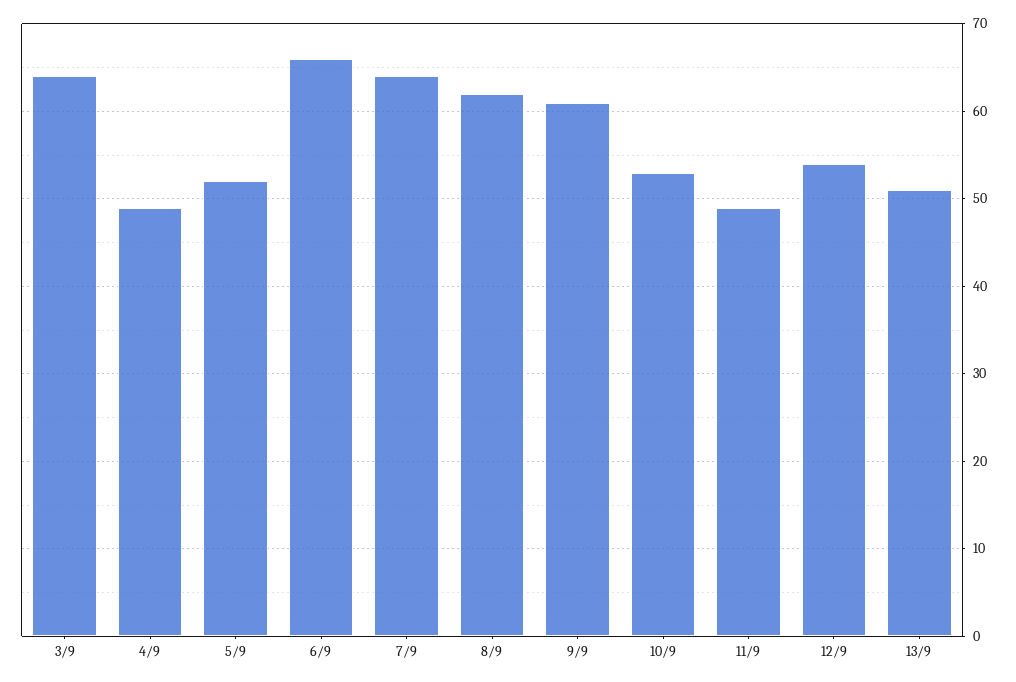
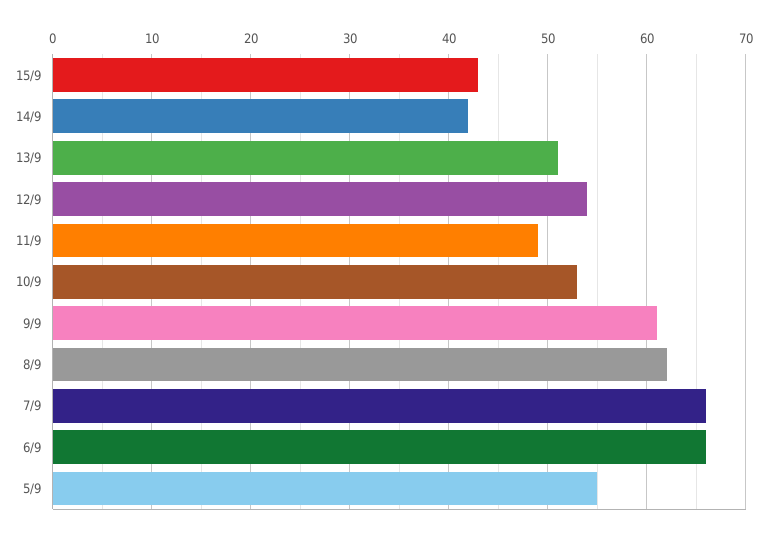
3/9: 64 -> none
4/9: 49 -> none
5/9: 52 -> 55
7/9: 64 -> 66
15/9: none -> 43
14/9: none -> 42

